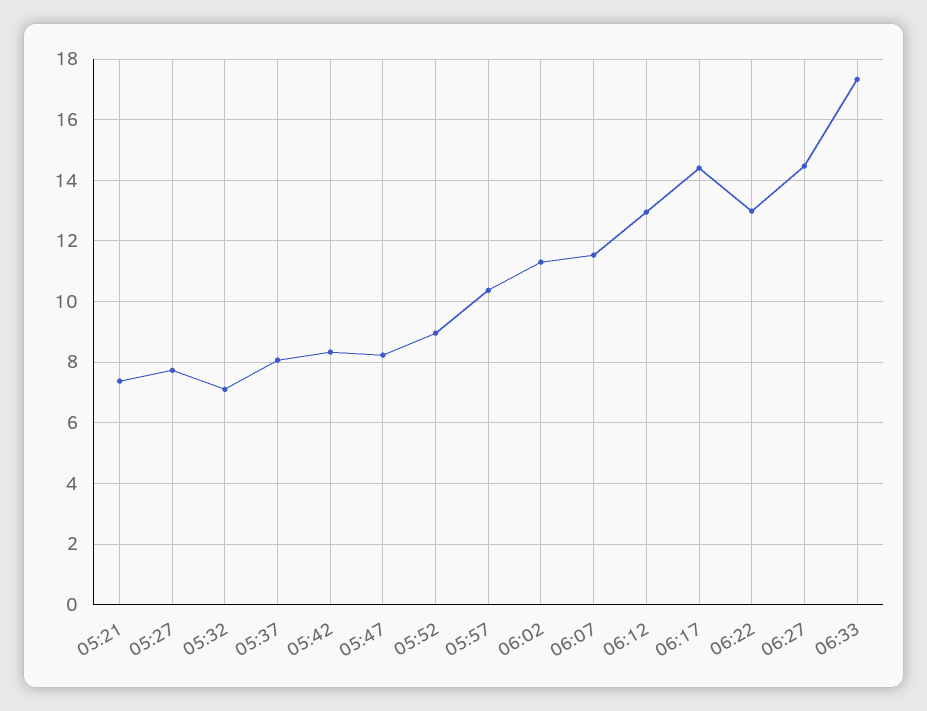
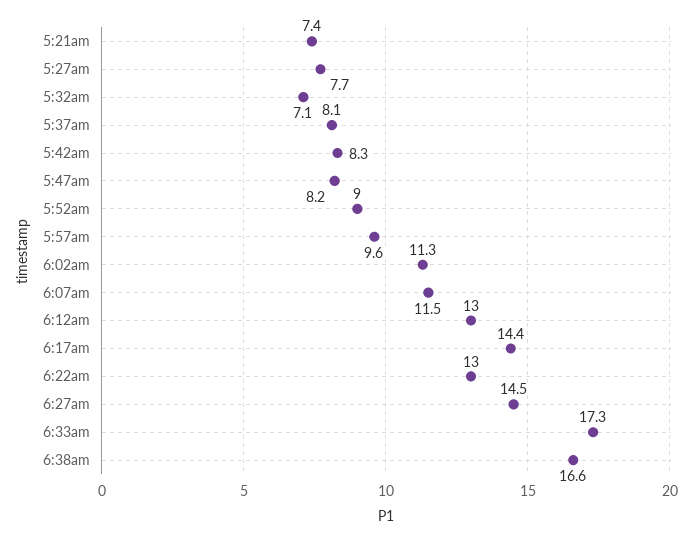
05:57: 10.4 -> 9.6
6:38am: none -> 16.6

